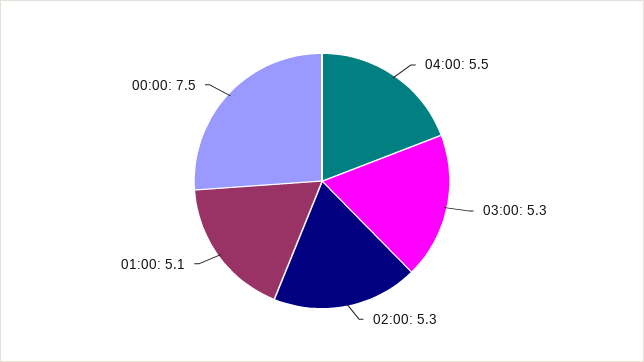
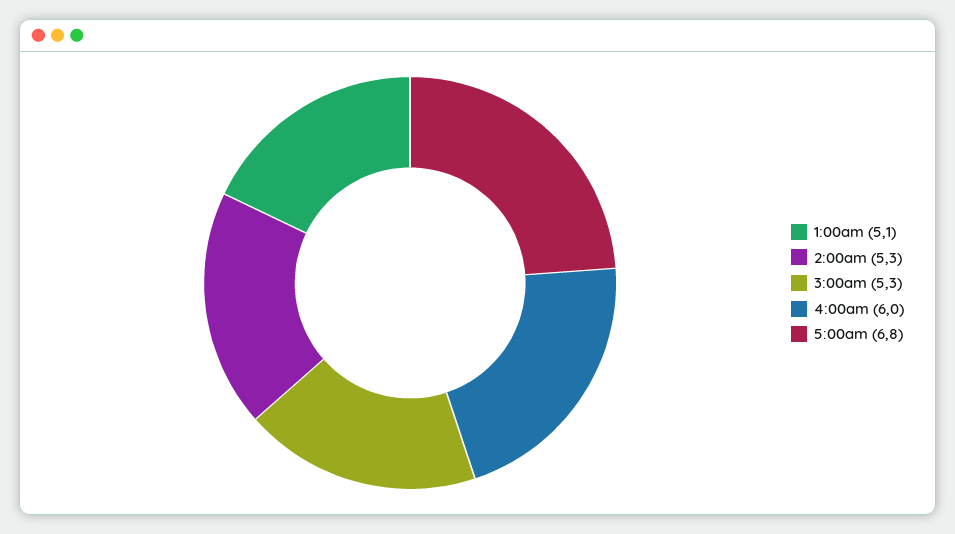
04:00: 5.5 -> 6
00:00: 7.5 -> none
5:00am: none -> 6.8

